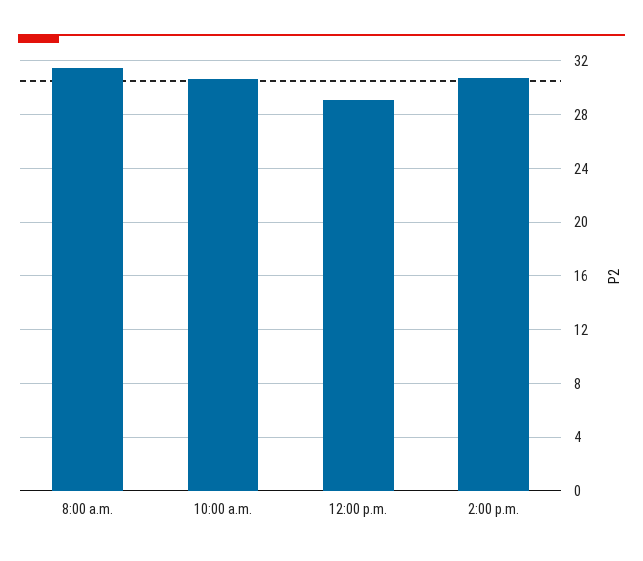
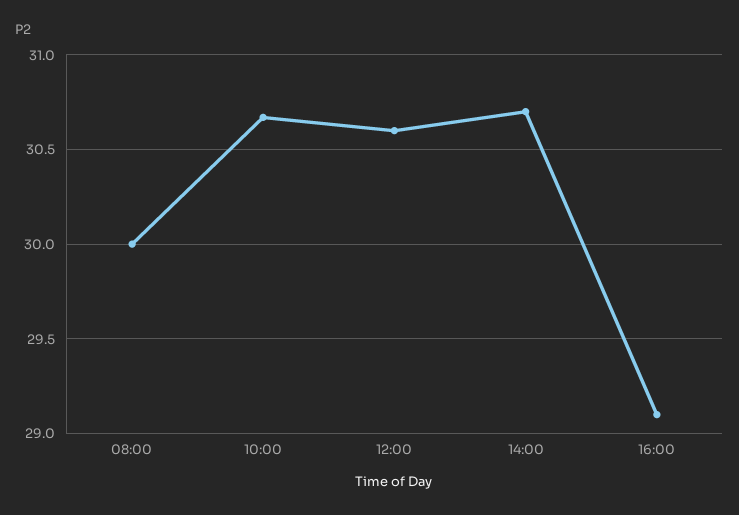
8:00 a.m.: 31.5 -> 30
12:00 p.m.: 29 -> 30.6
16:00: none -> 29.1

